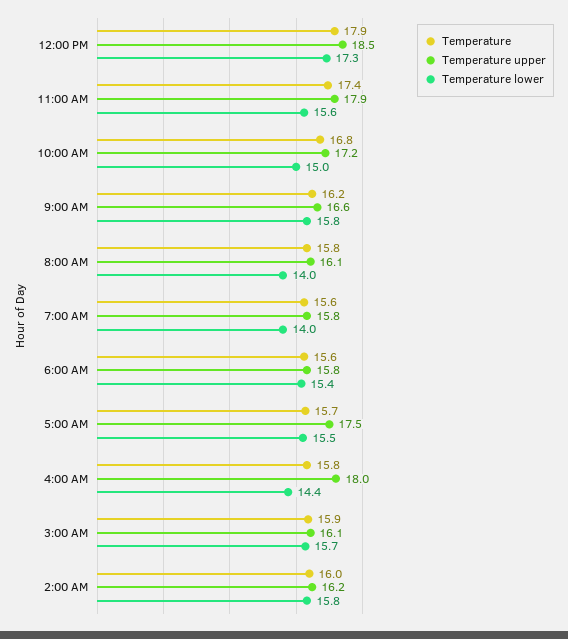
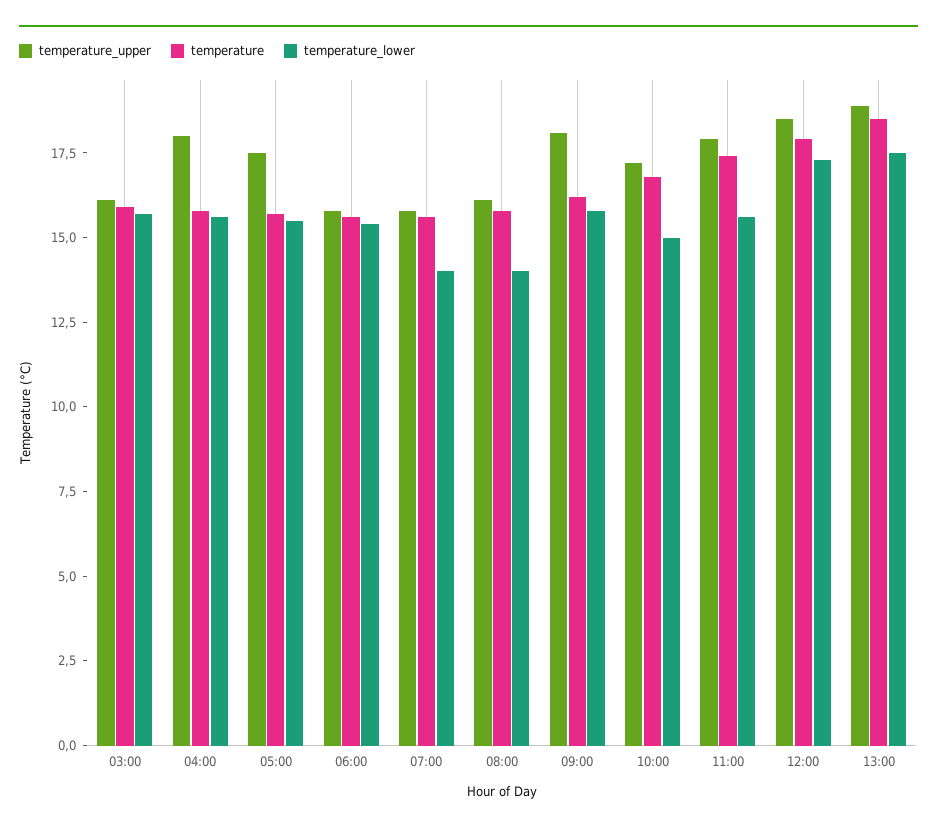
Temperature upper, 9:00 AM: 16.6 -> 18
Temperature lower, 4:00 AM: 14.4 -> 15.5
Temperature, 2:00 AM: 16 -> none
Temperature upper, 2:00 AM: 16.2 -> none
Temperature lower, 2:00 AM: 15.8 -> none
Temperature upper, 13:00: none -> 19
Temperature, 13:00: none -> 18.5
Temperature lower, 13:00: none -> 17.5

